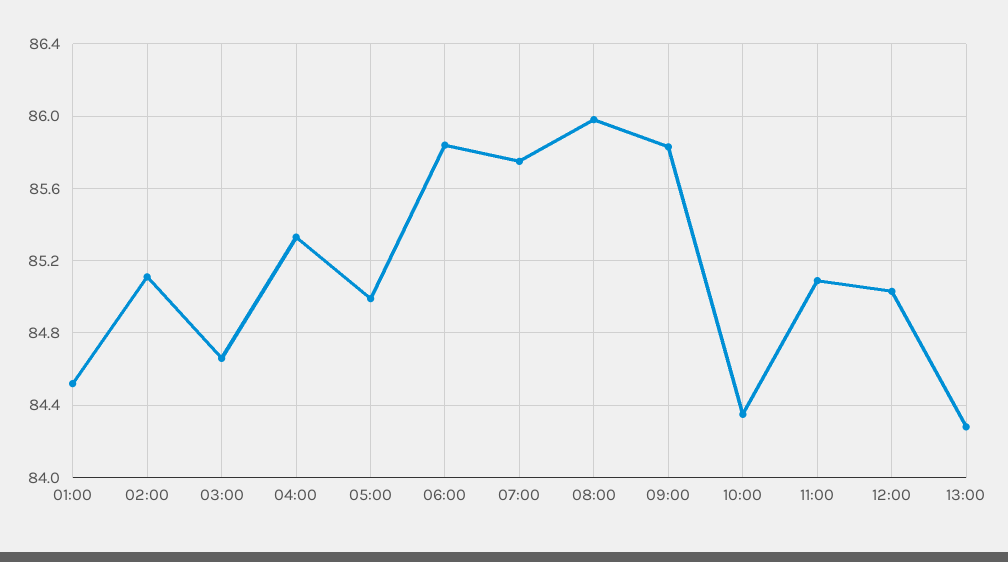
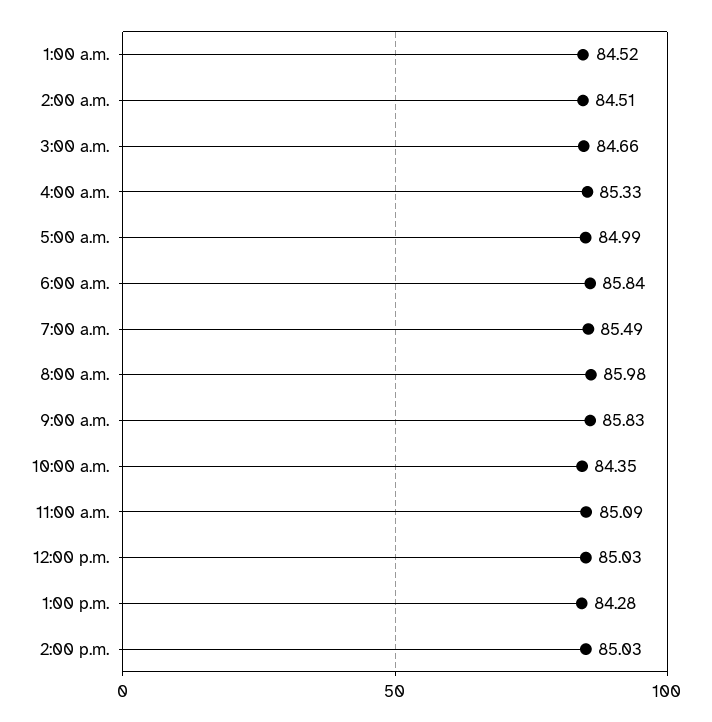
02:00: 85.1 -> 84.51
07:00: 85.75 -> 85.49
2:00 p.m.: none -> 85.03

